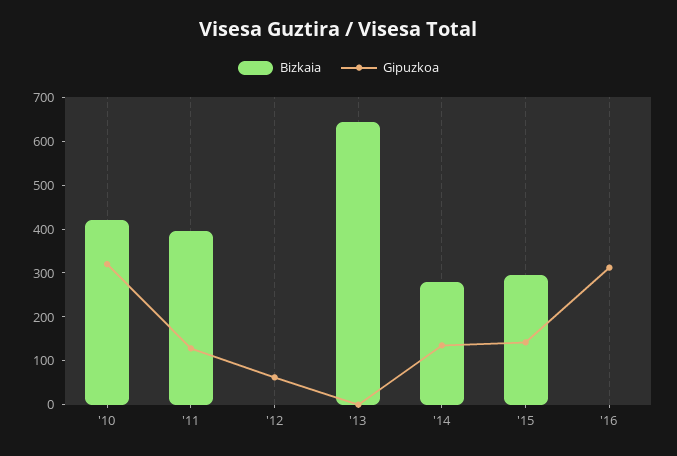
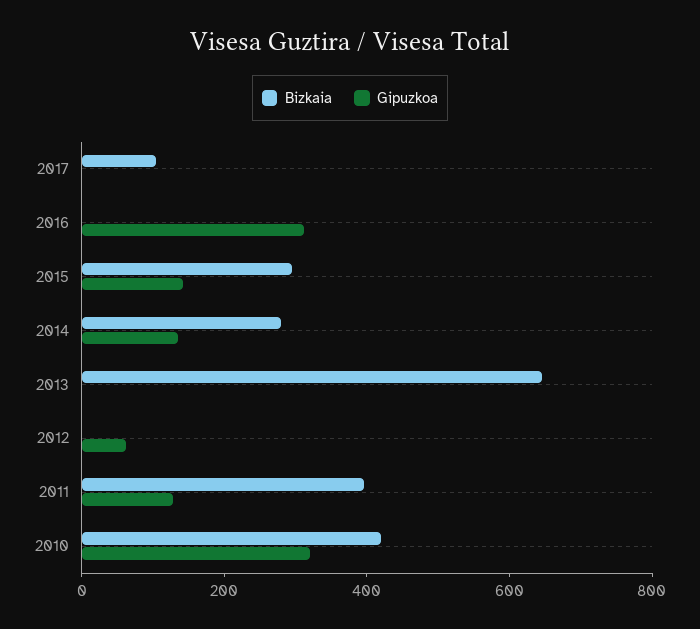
Bizkaia, 2017: none -> 100
Gipuzkoa, 2017: none -> 0

